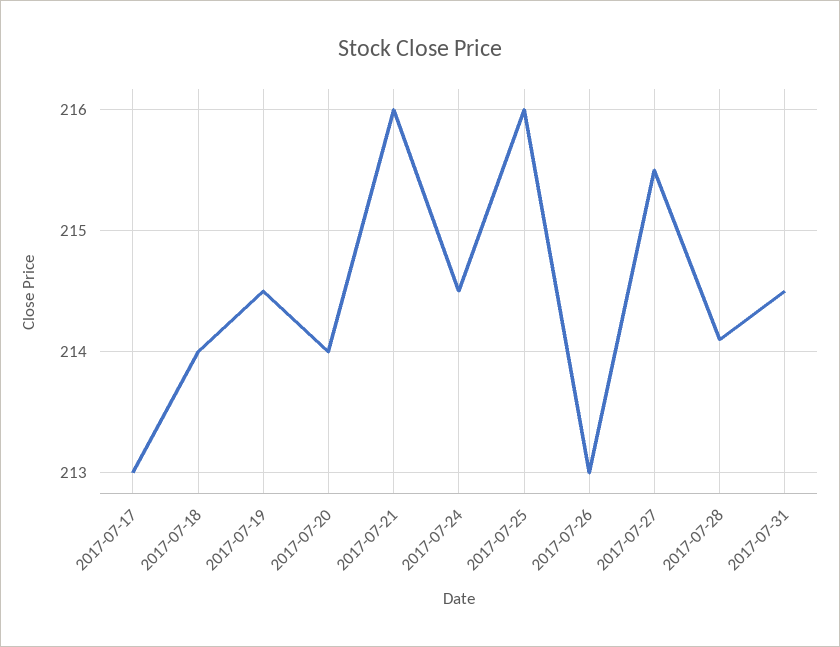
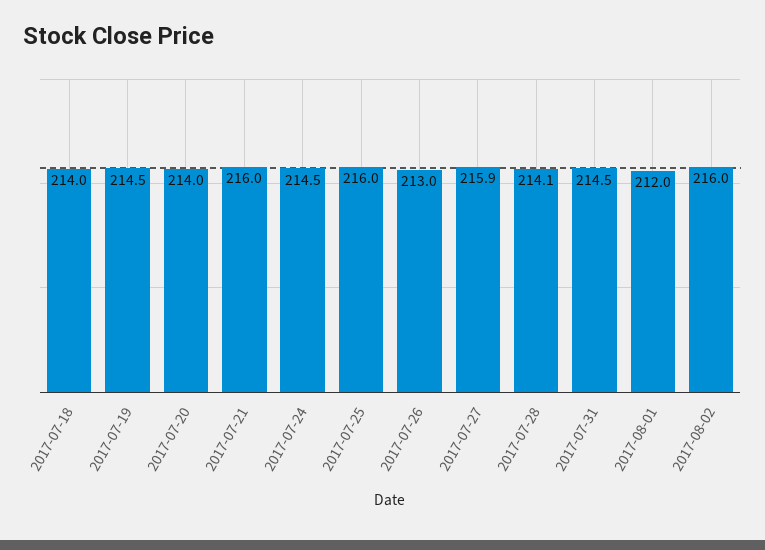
2017-07-17: 213 -> none
2017-07-27: 215.5 -> 215.9
2017-08-01: none -> 212
2017-08-02: none -> 216

